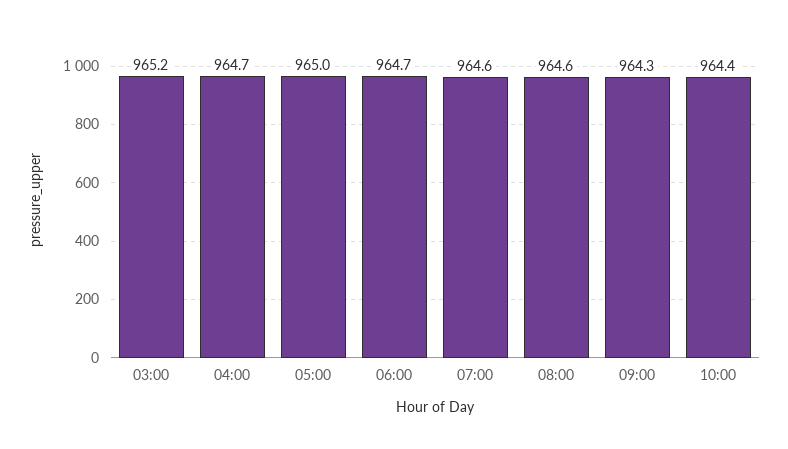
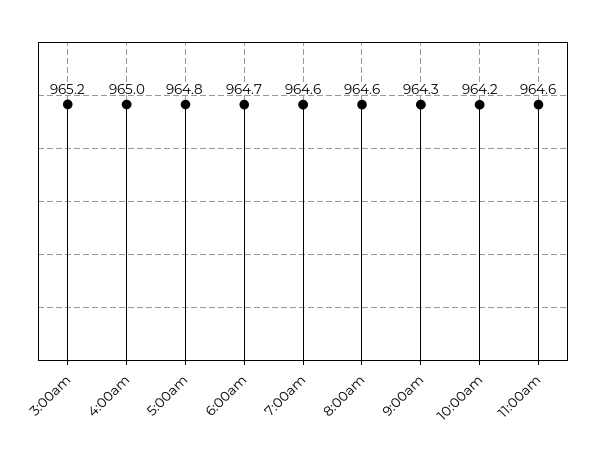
04:00: 964.7 -> 965
05:00: 965 -> 964.8
10:00: 964.4 -> 964.2
11:00am: none -> 964.6

